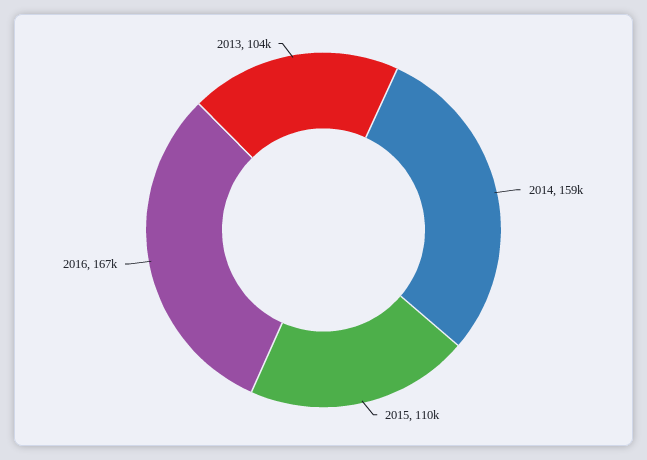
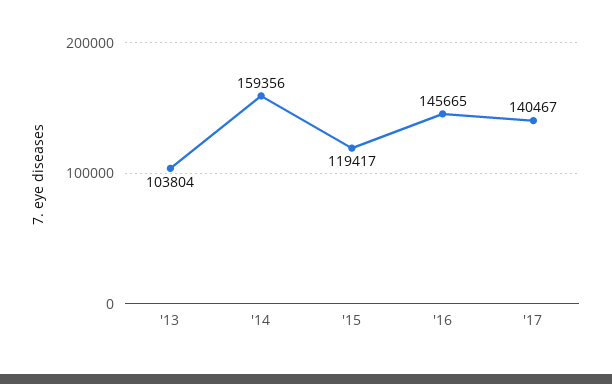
2015: 110000 -> 119417
2016: 167000 -> 145665
'17: none -> 140467

